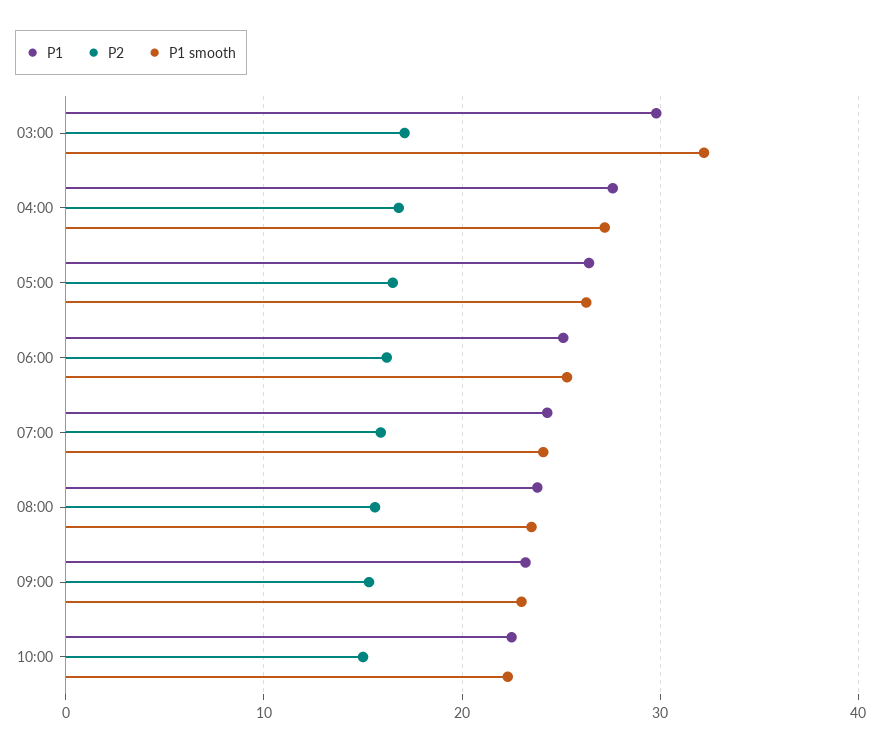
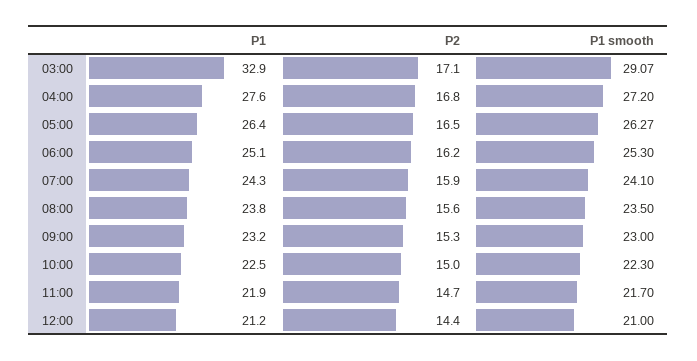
P1, 03:00: 30 -> 32.9
P1 smooth, 03:00: 32 -> 29.07
P1, 11:00: none -> 21.9
P2, 11:00: none -> 14.7
P1 smooth, 11:00: none -> 21.7
P1, 12:00: none -> 21.2
P2, 12:00: none -> 14.4
P1 smooth, 12:00: none -> 21

